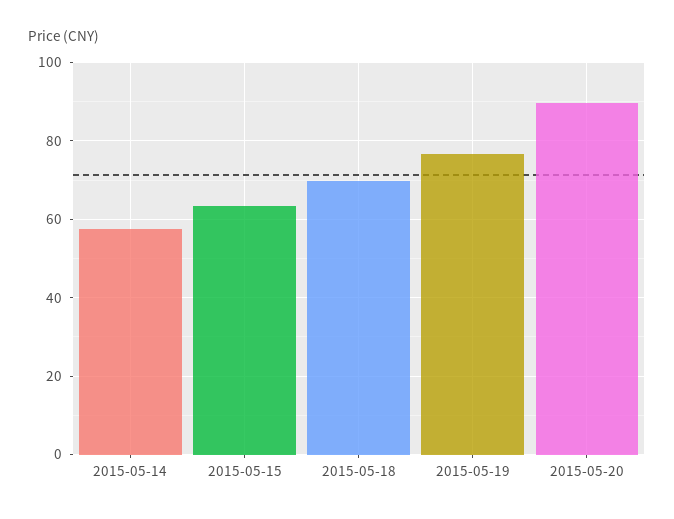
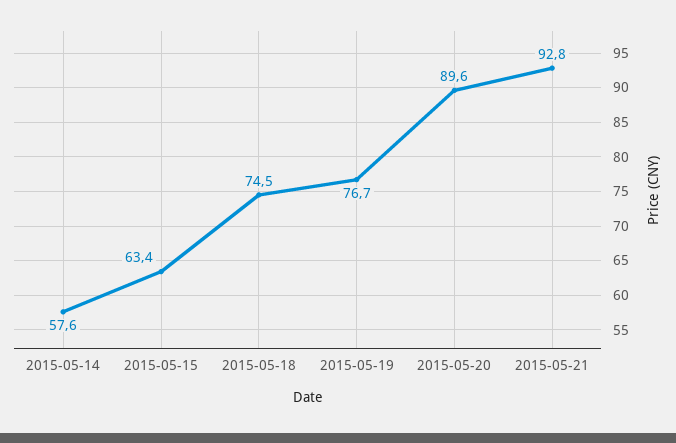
2015-05-18: 70 -> 74.5
2015-05-21: none -> 92.8

